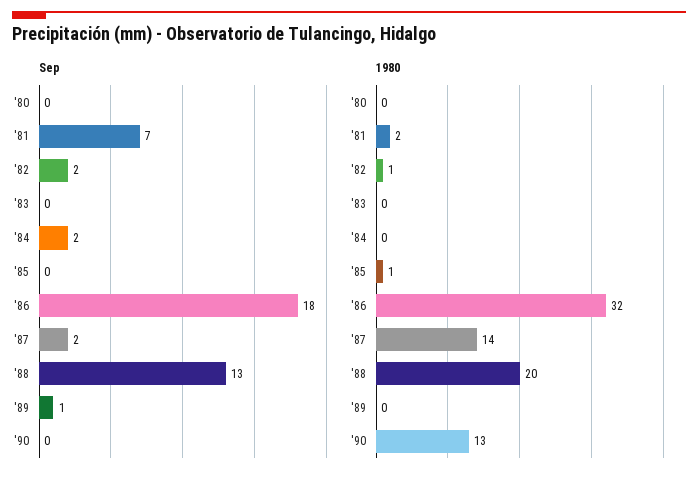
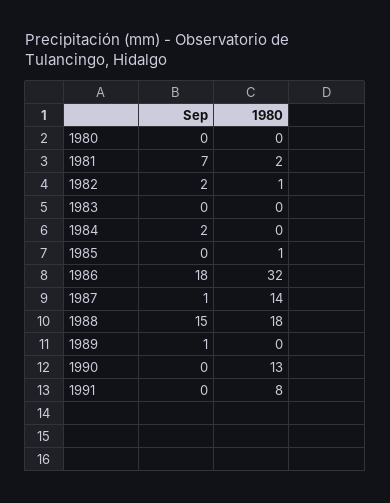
Sep, '87: 2 -> 1
Sep, '88: 13 -> 15
1980, '88: 20 -> 18
Sep, 1991: none -> 0
1980, 1991: none -> 8

